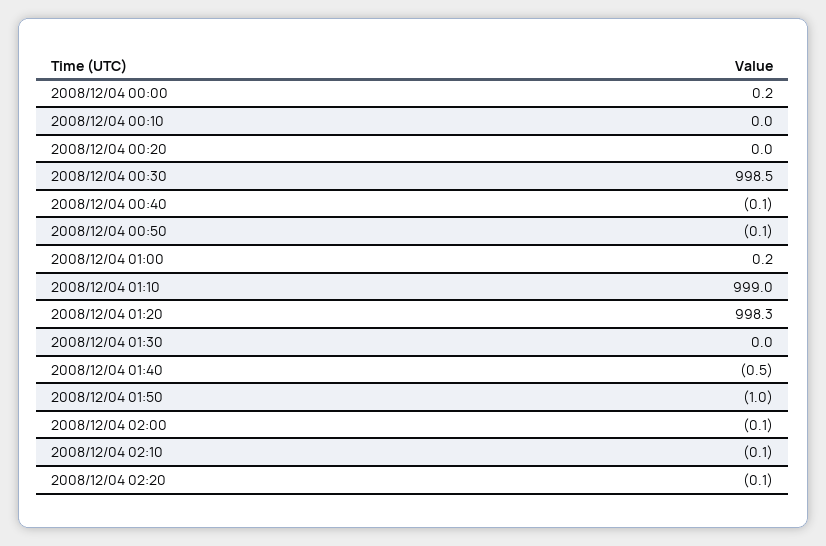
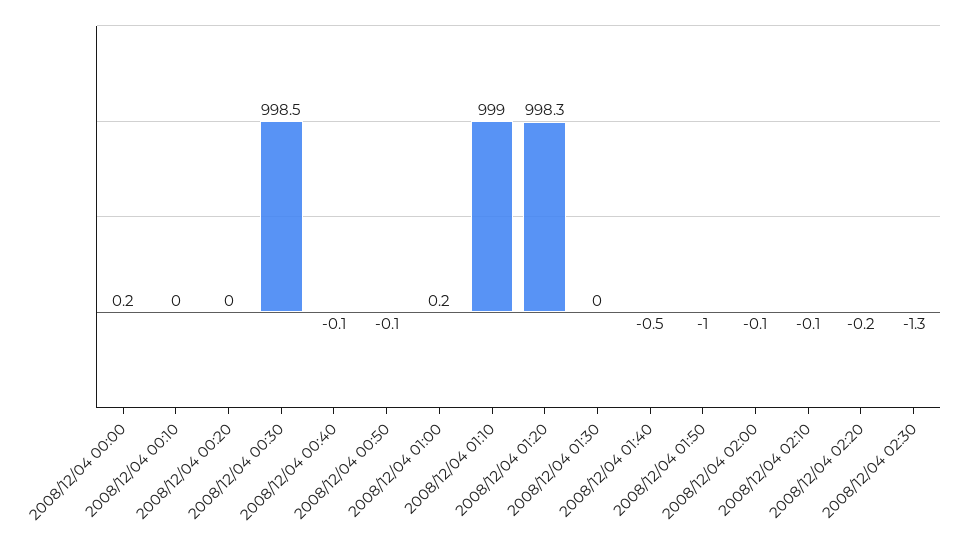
2008/12/04 02:20: -0.1 -> -0.2
2008/12/04 02:30: none -> -1.3

